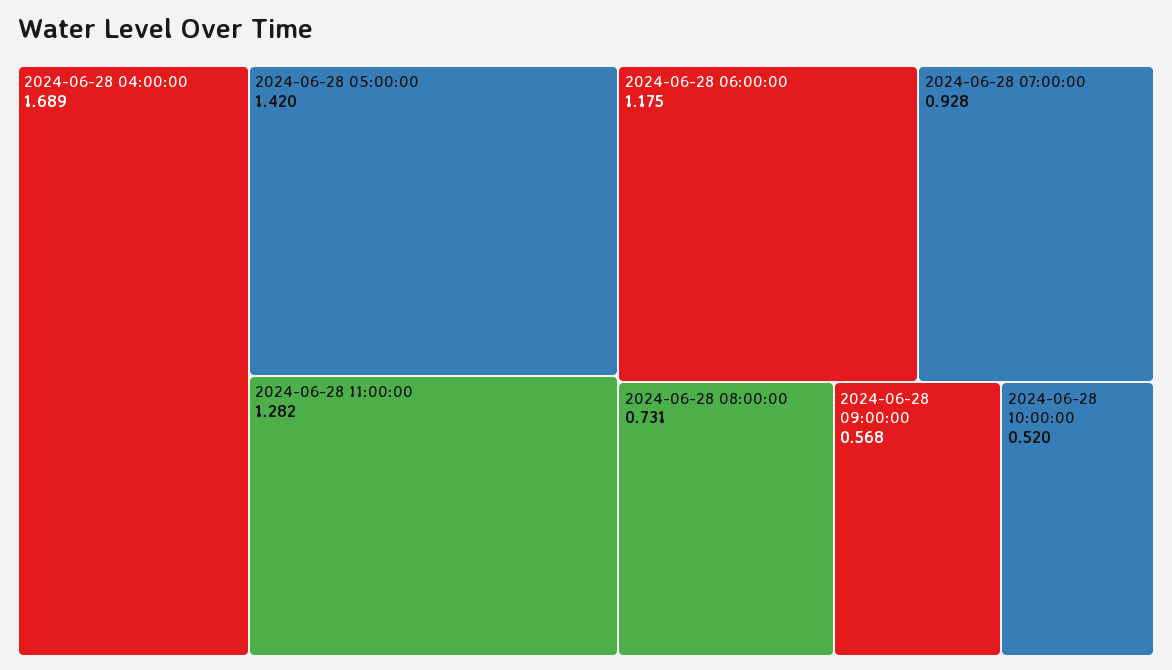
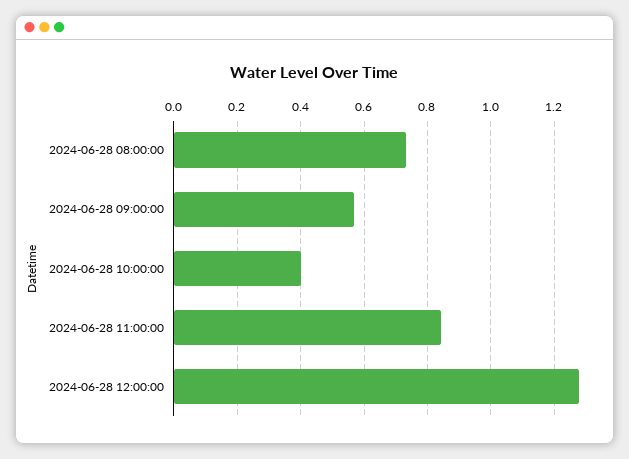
2024-06-28 04:00:00: 1.689 -> none
2024-06-28 05:00:00: 1.42 -> none
2024-06-28 11:00:00: 1.282 -> 0.84
2024-06-28 06:00:00: 1.175 -> none
2024-06-28 07:00:00: 0.928 -> none
2024-06-28 10:00:00: 0.52 -> 0.4
2024-06-28 12:00:00: none -> 1.28

